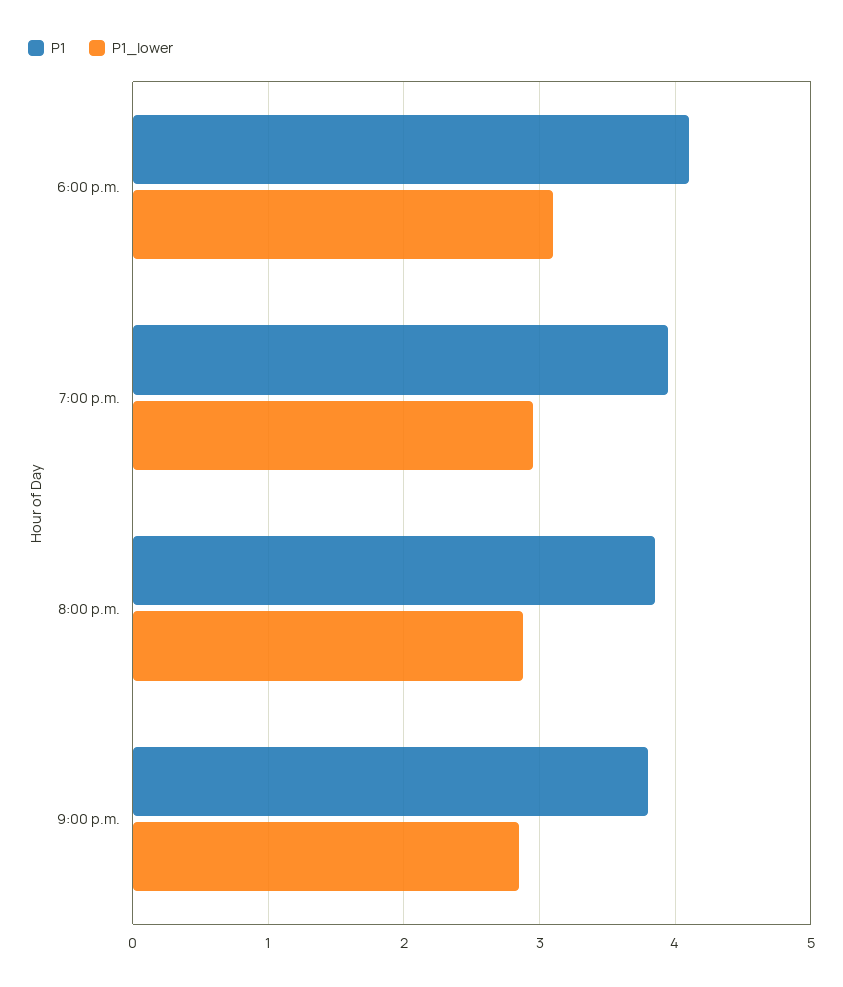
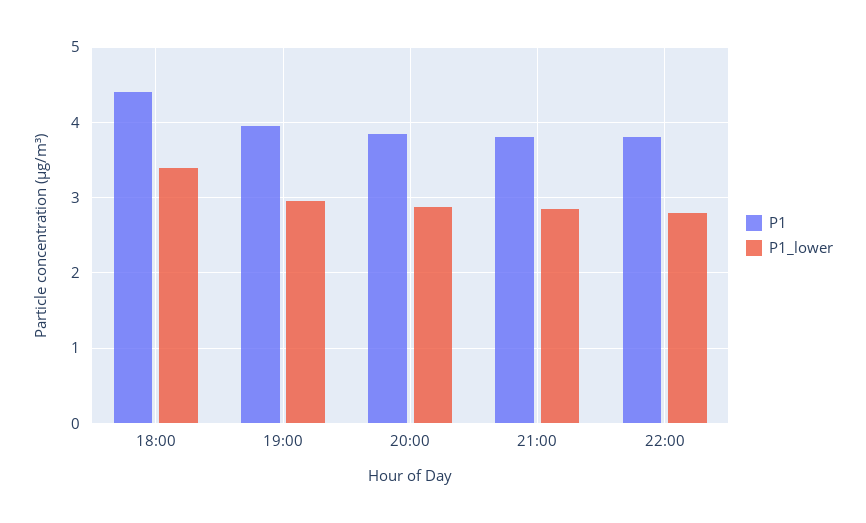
P1, 6:00 p.m.: 4.1 -> 4.4
P1_lower, 6:00 p.m.: 3.1 -> 3.4
P1, 22:00: none -> 3.8
P1_lower, 22:00: none -> 2.8

